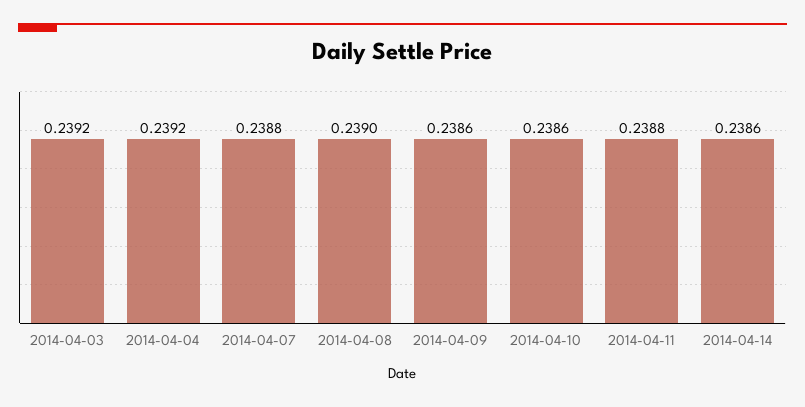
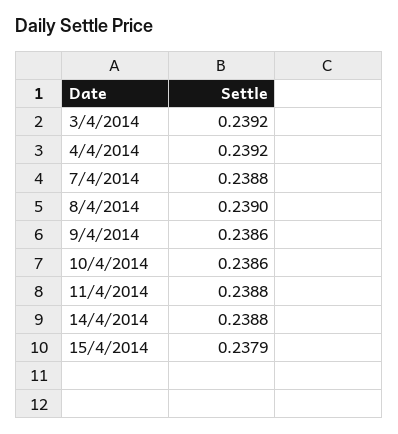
2014-04-14: 0.2386 -> 0.2388
15/4/2014: none -> 0.2379

